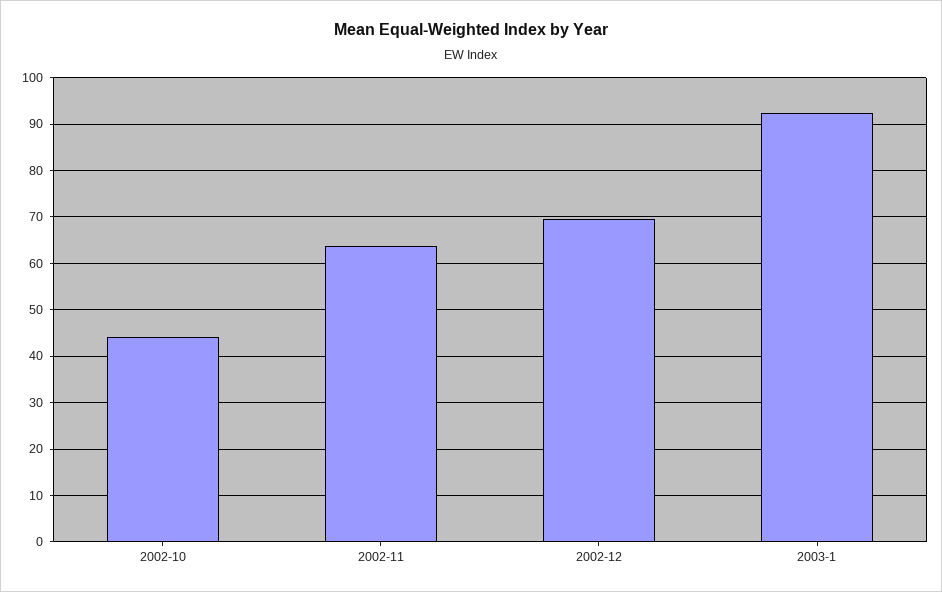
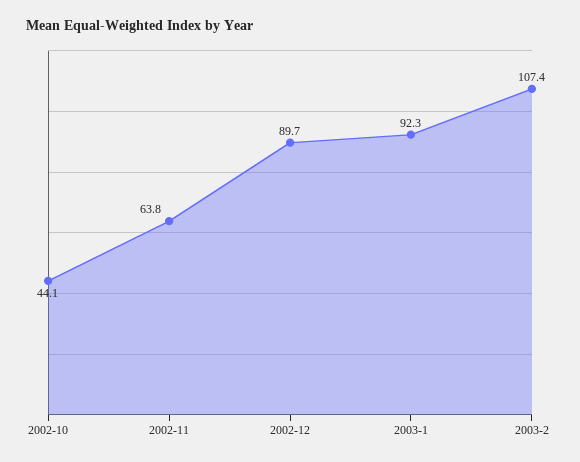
2002-12: 70 -> 89.7
2003-2: none -> 107.4

